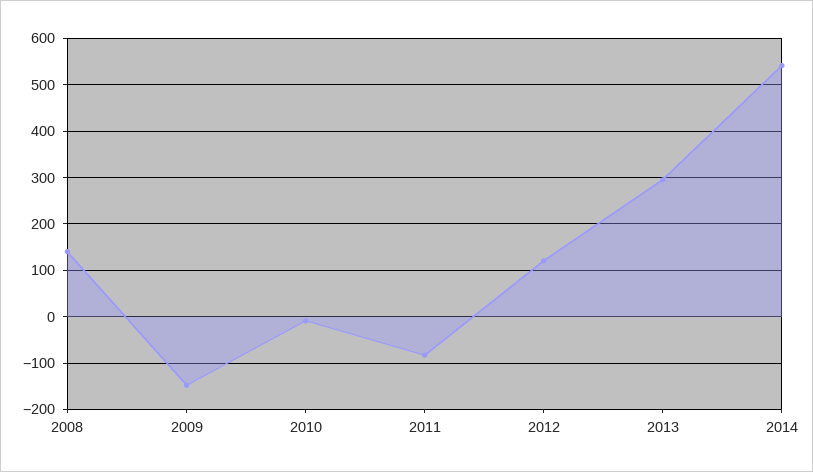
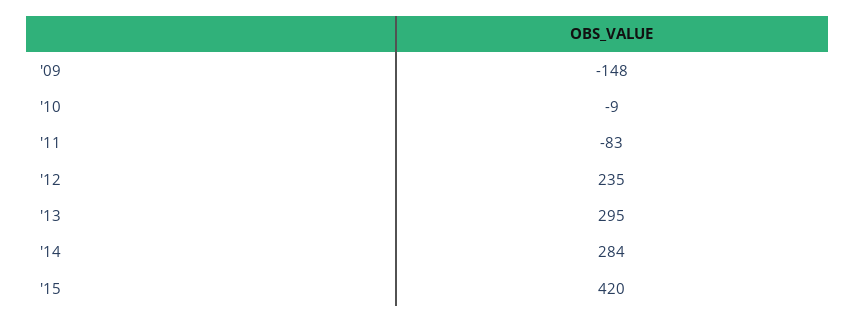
2008: 140 -> none
2012: 120 -> 235
2014: 540 -> 284
'15: none -> 420

